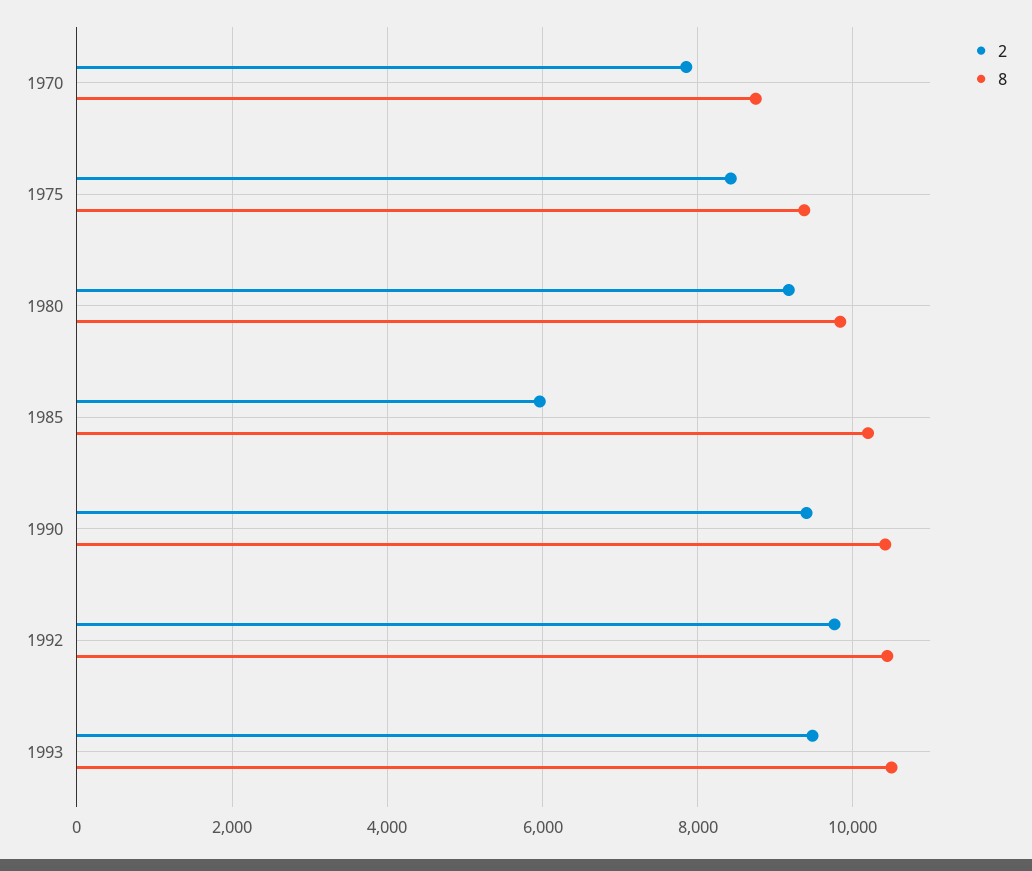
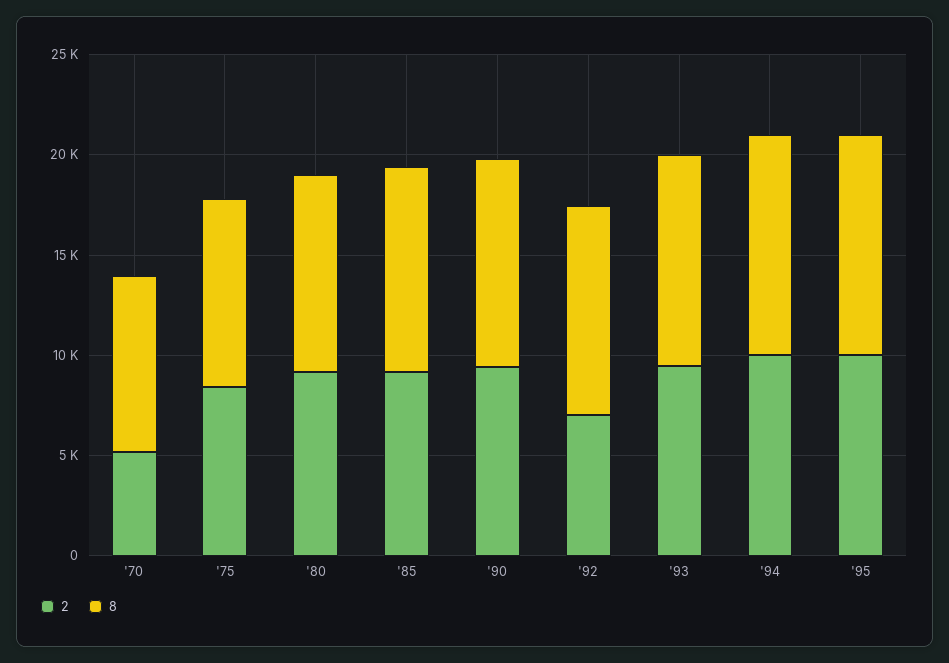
2, 1970: 7800 -> 5000
2, 1985: 6000 -> 9000
2, 1992: 9800 -> 7000
2, '94: none -> 10000
8, '94: none -> 11000
2, '95: none -> 10000
8, '95: none -> 11000

